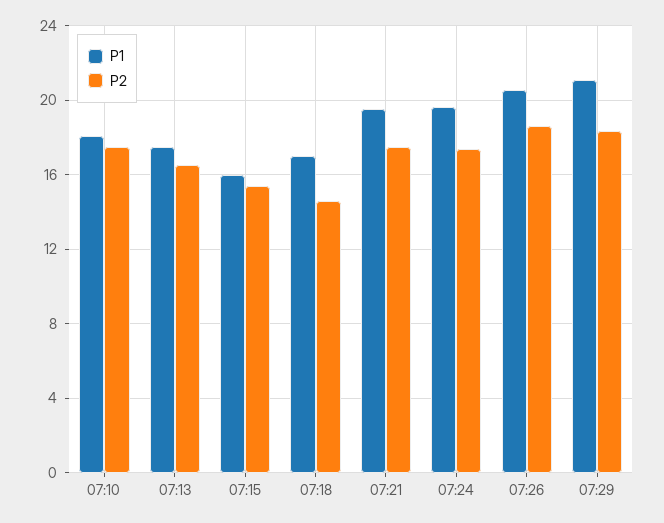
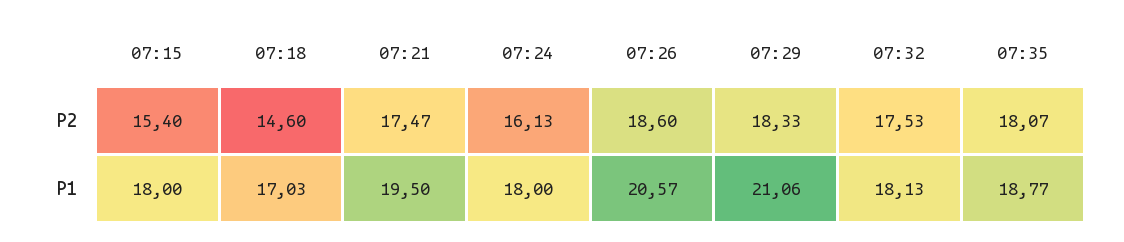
P1, 07:10: 18 -> none
P2, 07:10: 17.5 -> none
P1, 07:13: 17.5 -> none
P2, 07:13: 16.5 -> none
P1, 07:15: 16 -> 18
P1, 07:24: 19.5 -> 18
P2, 07:24: 17.5 -> 16.13
P2, 07:32: none -> 17.53
P2, 07:35: none -> 18.07
P1, 07:32: none -> 18.13
P1, 07:35: none -> 18.77

